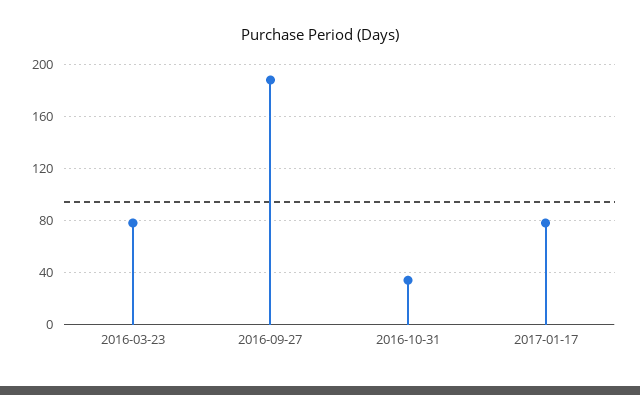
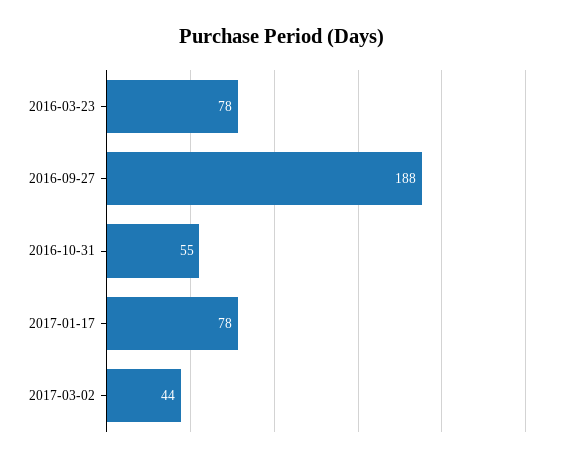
2016-10-31: 35 -> 55
2017-03-02: none -> 44

